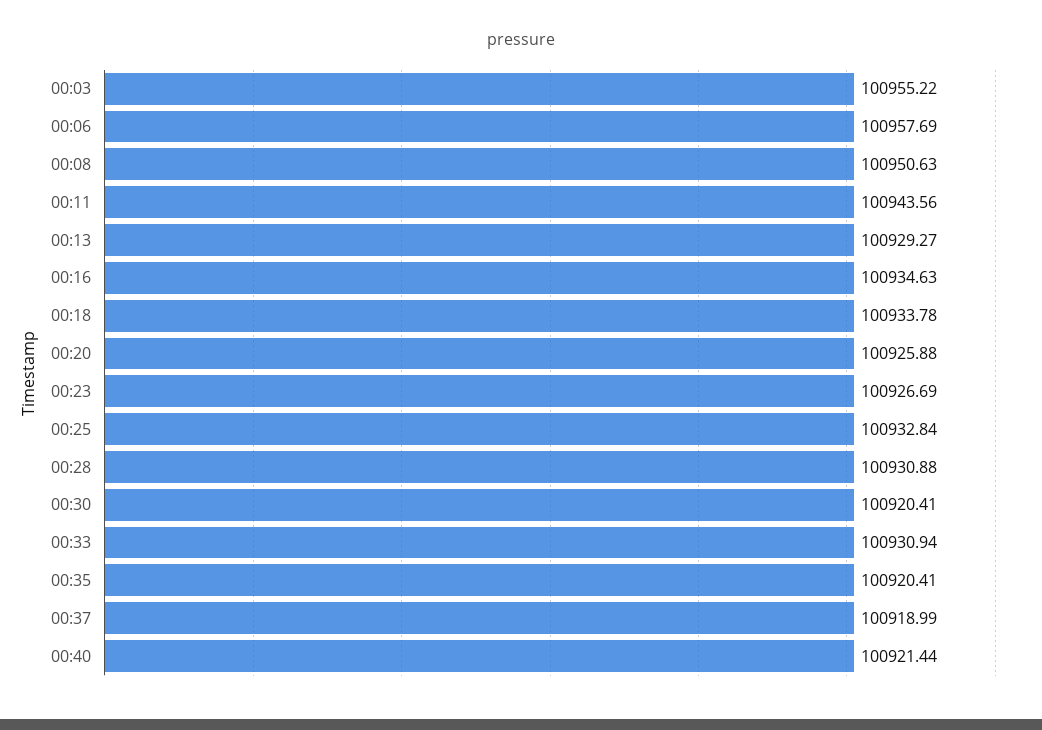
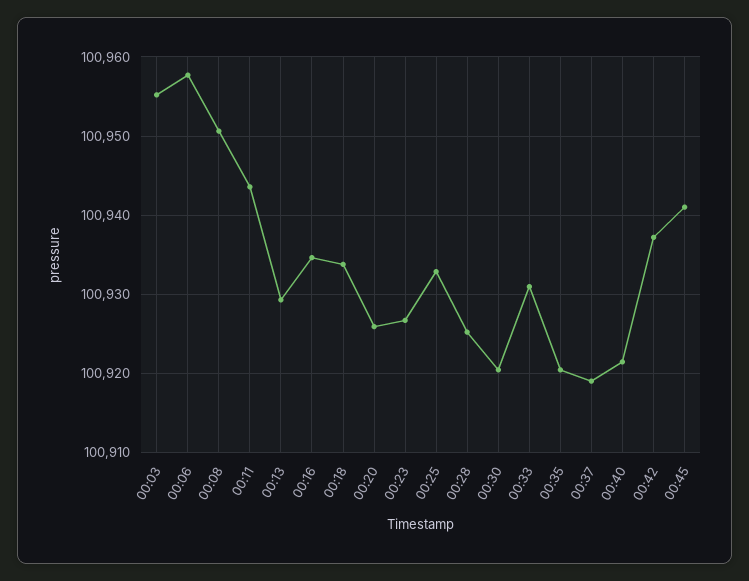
00:28: 100930.88 -> 100925
00:42: none -> 100937
00:45: none -> 100941

